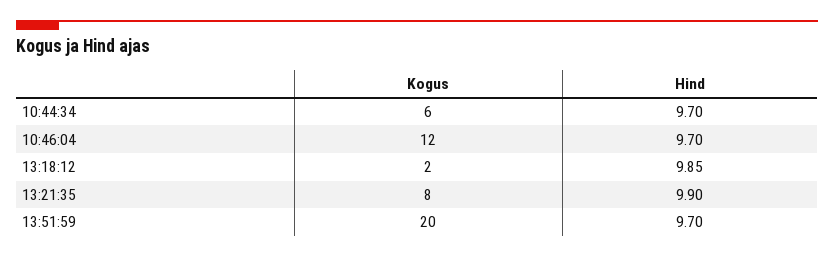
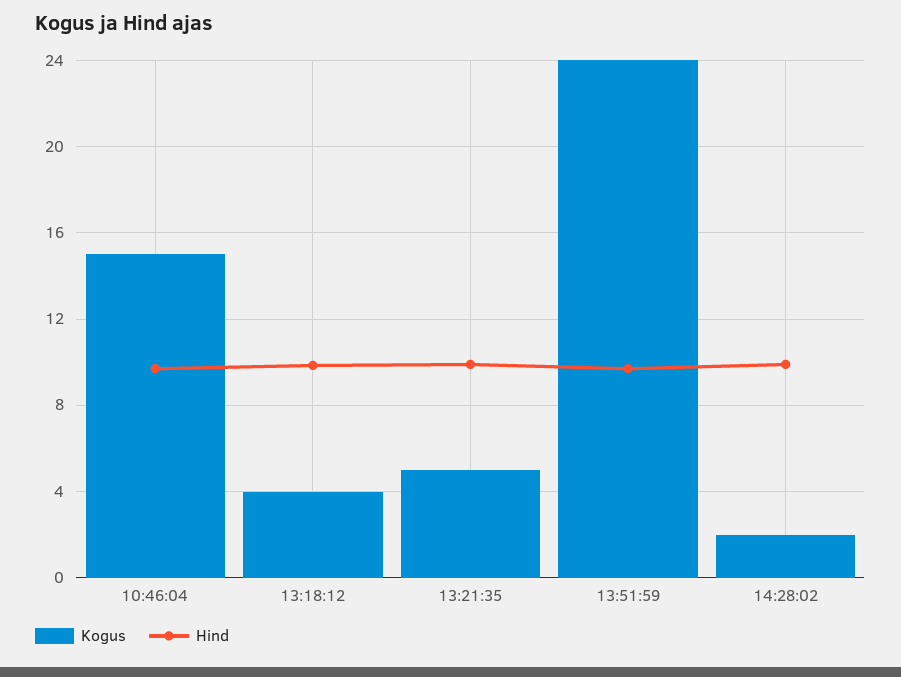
Kogus, 10:44:34: 6 -> none
Hind, 10:44:34: 9.7 -> none
Kogus, 10:46:04: 12 -> 15
Kogus, 13:18:12: 2 -> 4
Kogus, 13:21:35: 8 -> 5
Kogus, 13:51:59: 20 -> 24
Kogus, 14:28:02: none -> 2
Hind, 14:28:02: none -> 10

